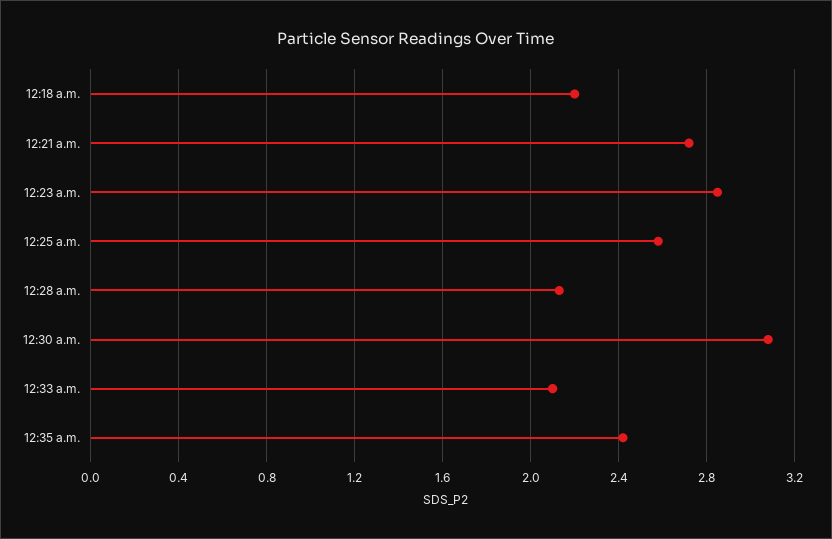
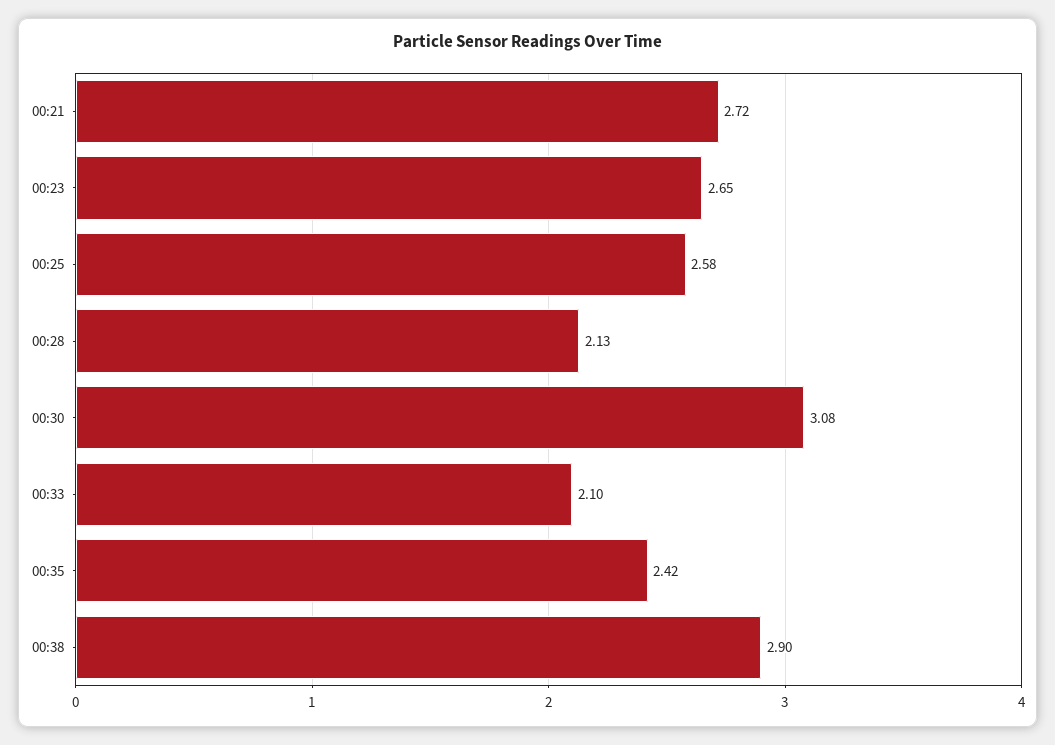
12:18 a.m.: 2.2 -> none
12:23 a.m.: 2.85 -> 2.65
00:38: none -> 2.9

